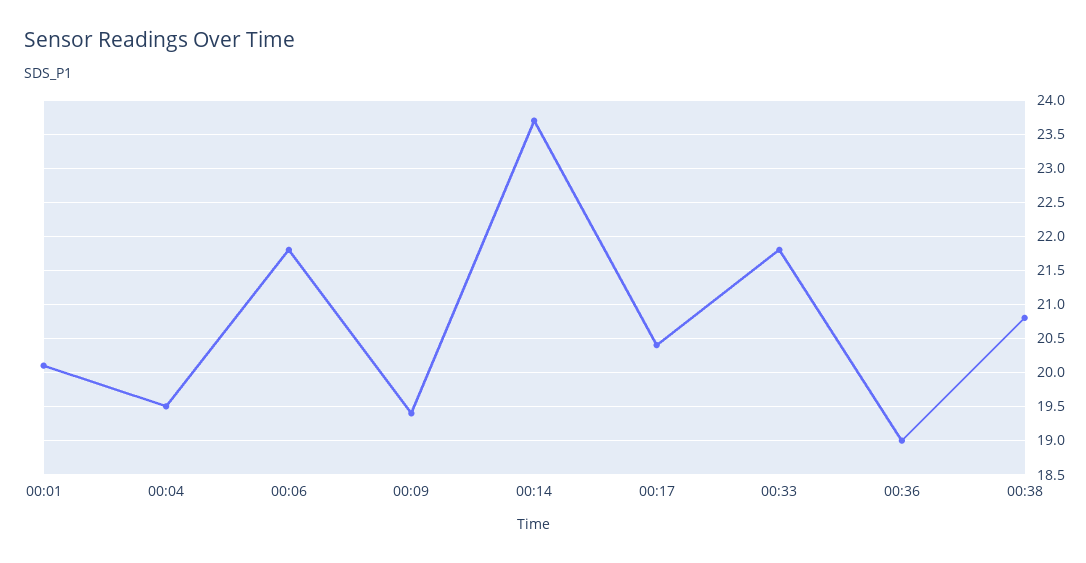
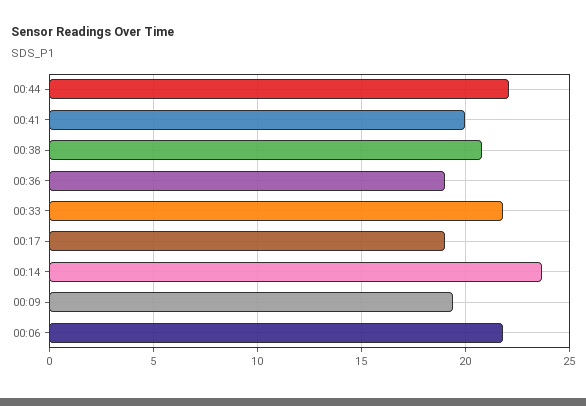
00:01: 20.1 -> none
00:04: 19.5 -> none
00:17: 20.4 -> 19
00:44: none -> 22
00:41: none -> 20

